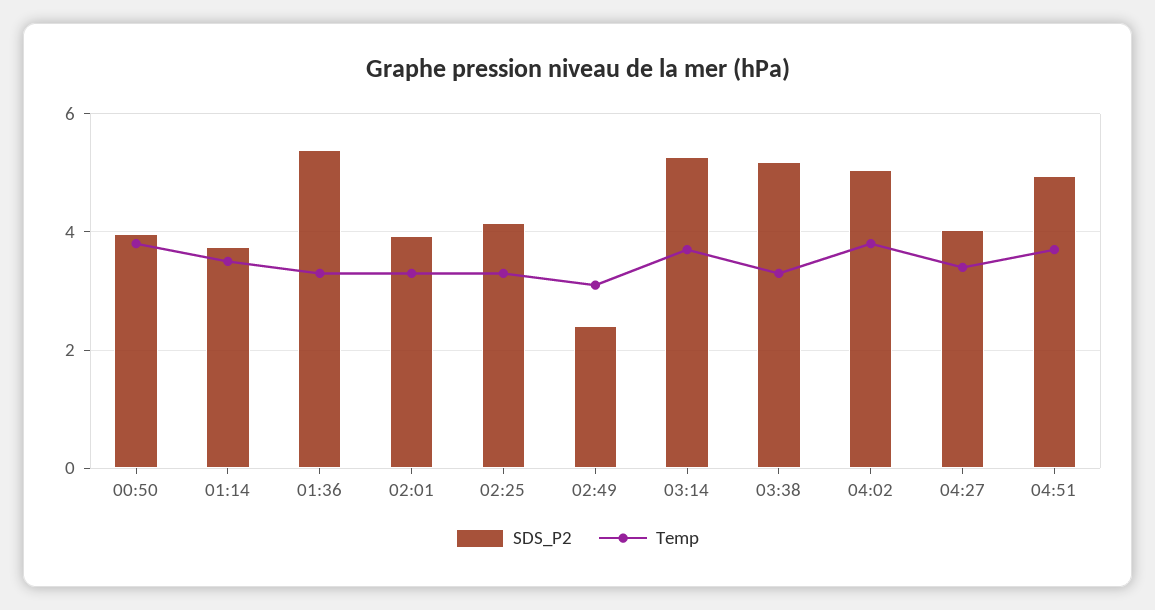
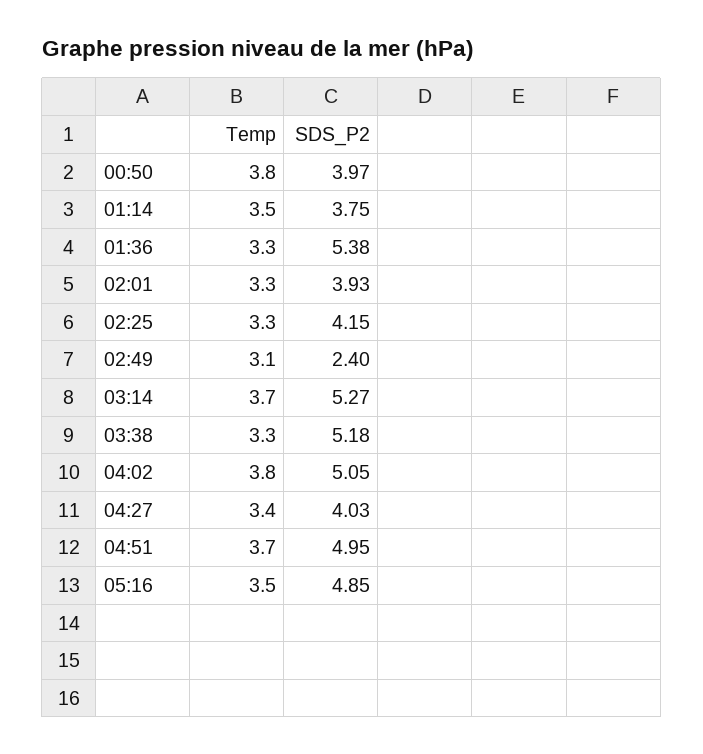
Temp, 05:16: none -> 3.5
SDS_P2, 05:16: none -> 4.85

